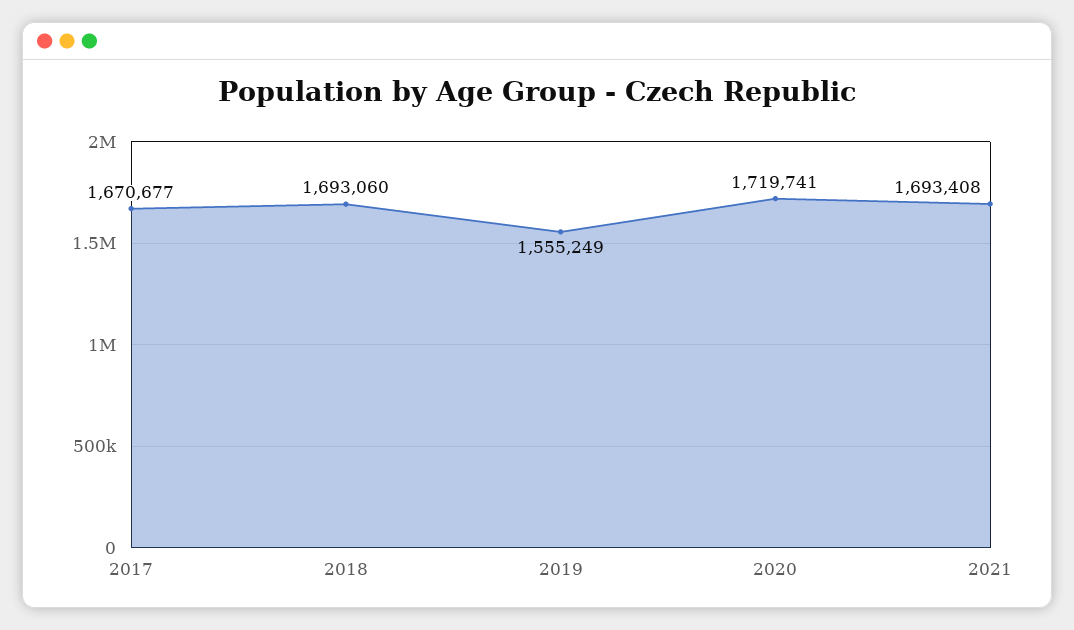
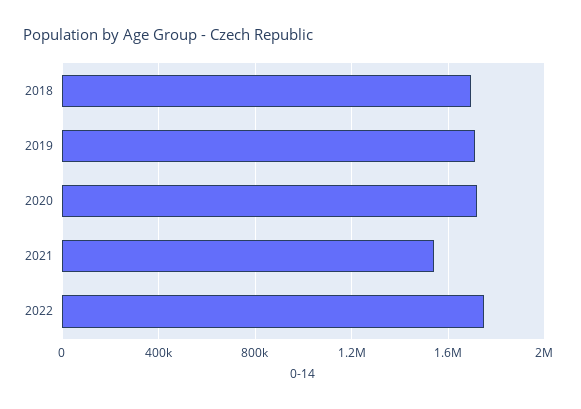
2017: 1670677 -> none
2019: 1555249 -> 1700000
2021: 1693408 -> 1550000
2022: none -> 1750000

